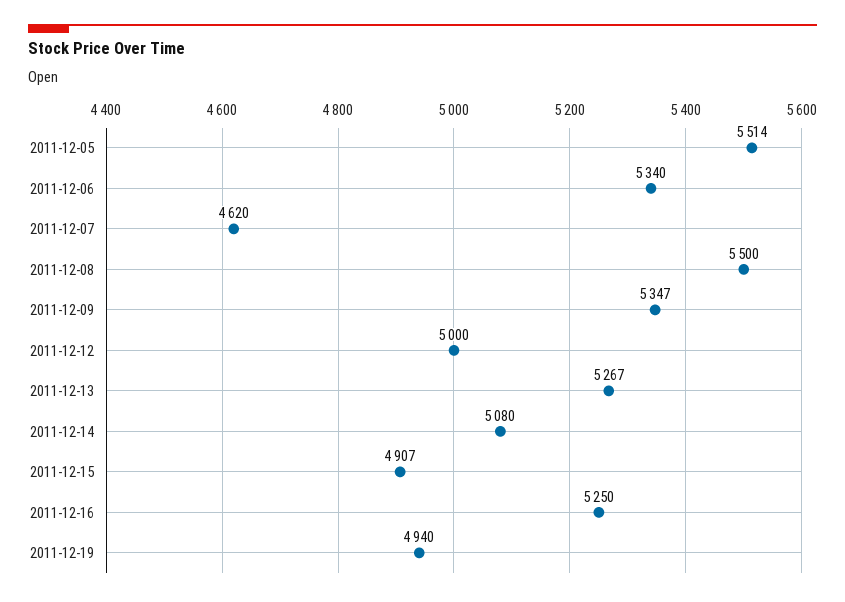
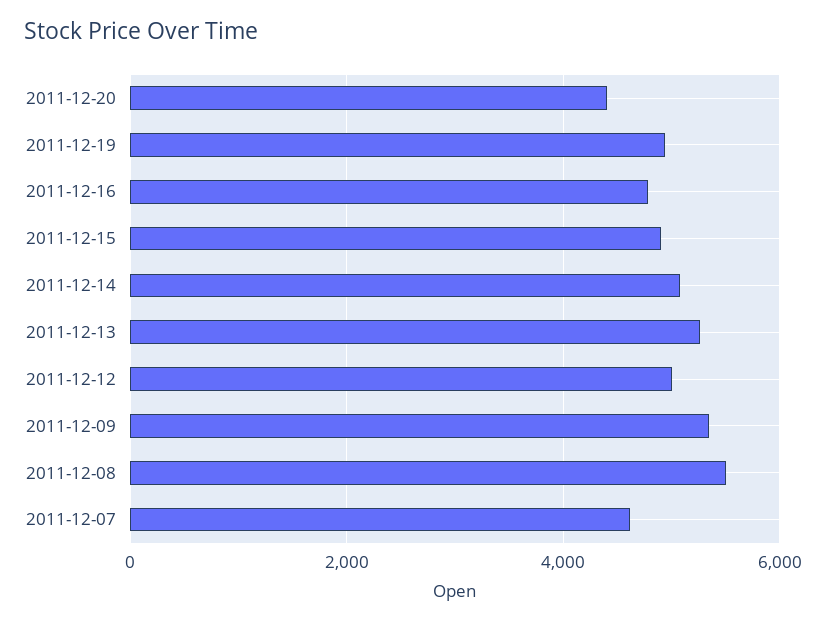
2011-12-05: 5514 -> none
2011-12-06: 5340 -> none
2011-12-16: 5250 -> 4800
2011-12-20: none -> 4400

